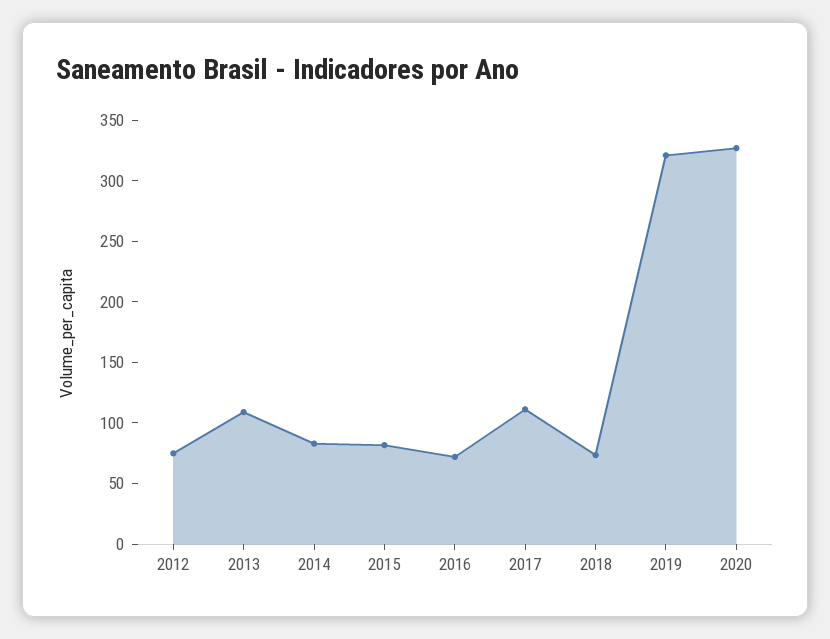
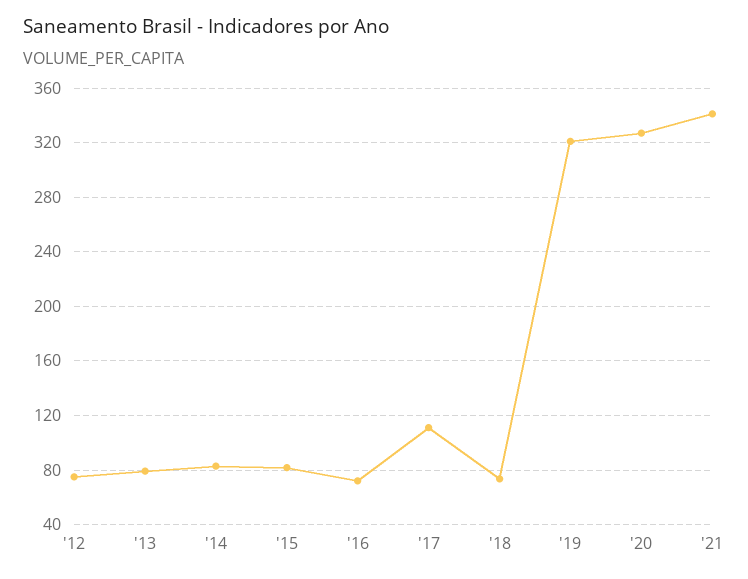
2013: 110 -> 80
'21: none -> 340

